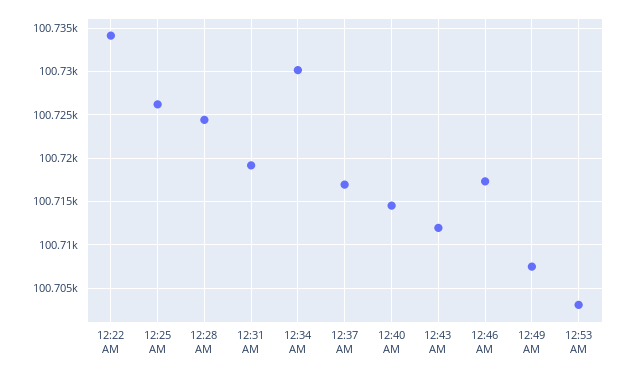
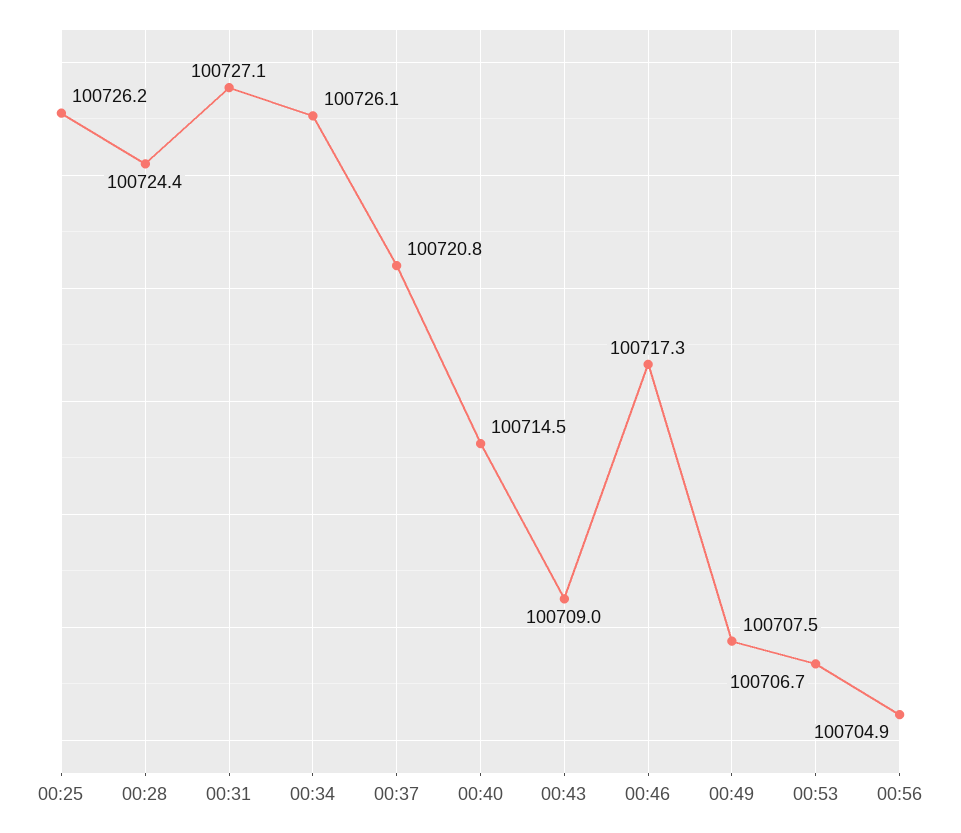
12:22 AM: 100734 -> none
12:31 AM: 100719 -> 100727.1
12:34 AM: 100730 -> 100726.1
12:37 AM: 100717 -> 100720.8
12:43 AM: 100712 -> 100709
12:53 AM: 100703 -> 100706.7
00:56: none -> 100704.9

